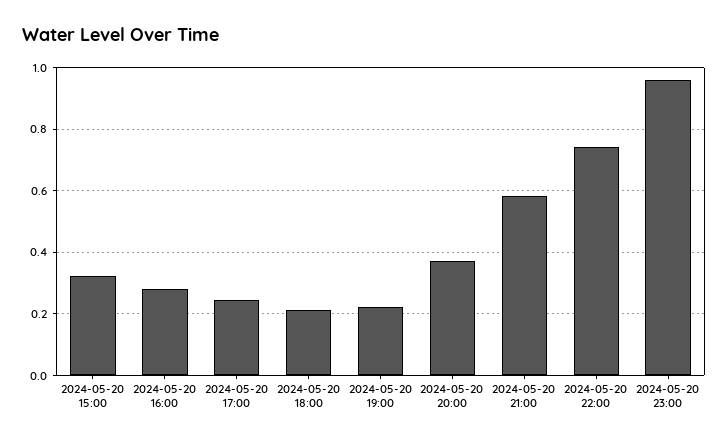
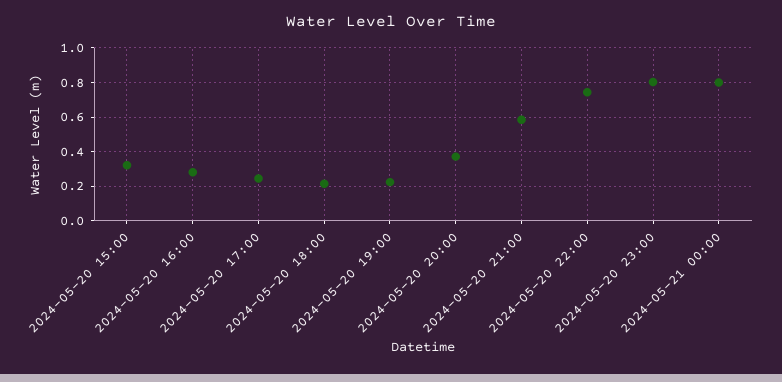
2024-05-20 23:00: 0.96 -> 0.8
2024-05-21 00:00: none -> 0.8

